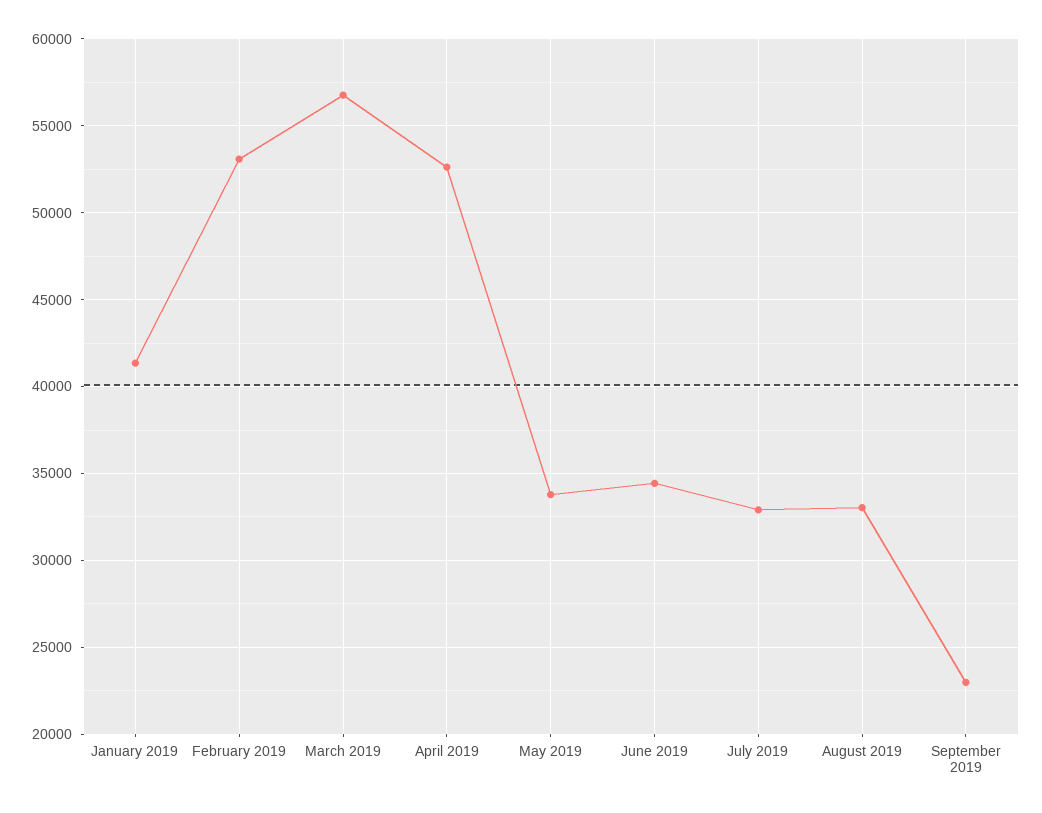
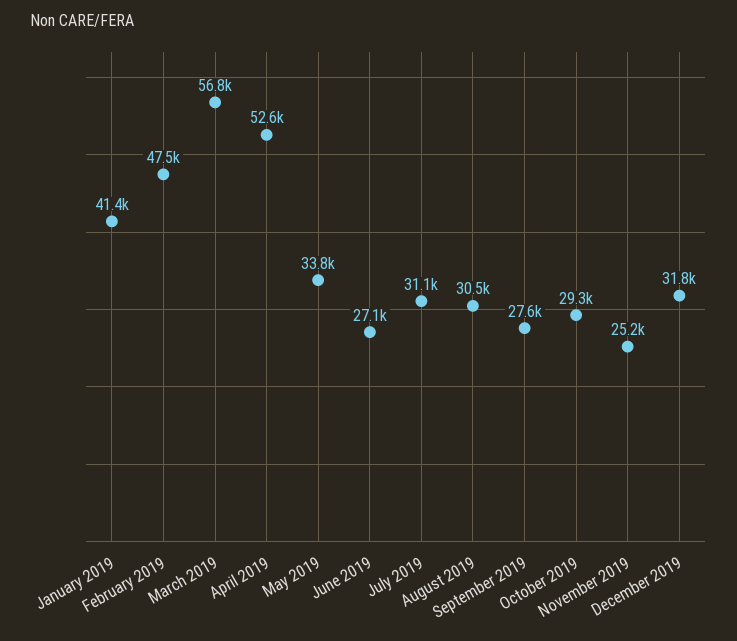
February 2019: 53000 -> 47500
June 2019: 34500 -> 27100
July 2019: 33000 -> 31100
August 2019: 33000 -> 30500
September 2019: 23000 -> 27600
October 2019: none -> 29300
November 2019: none -> 25200
December 2019: none -> 31800

